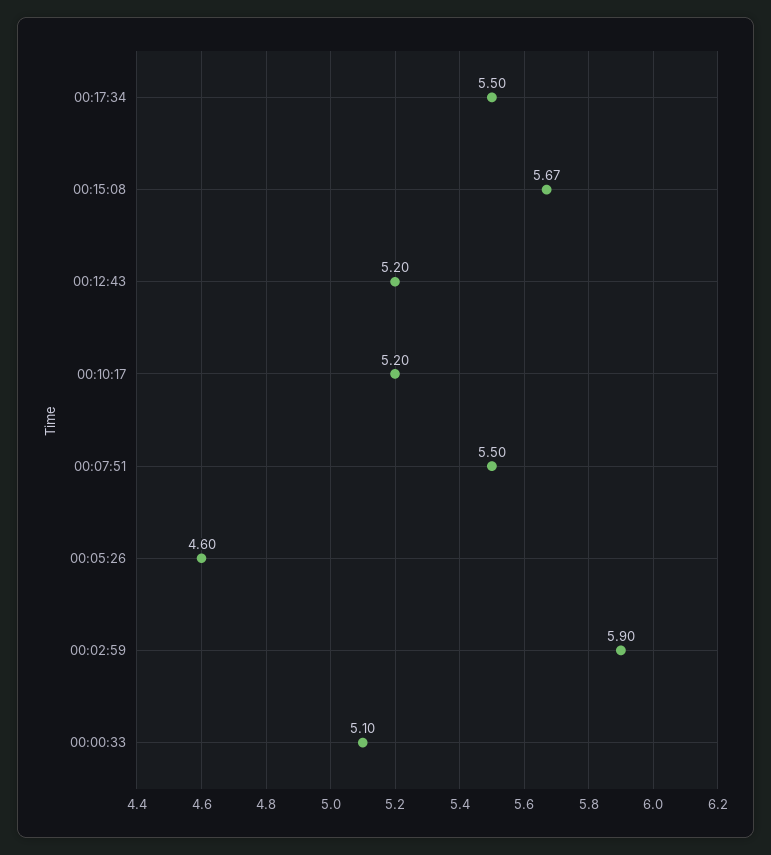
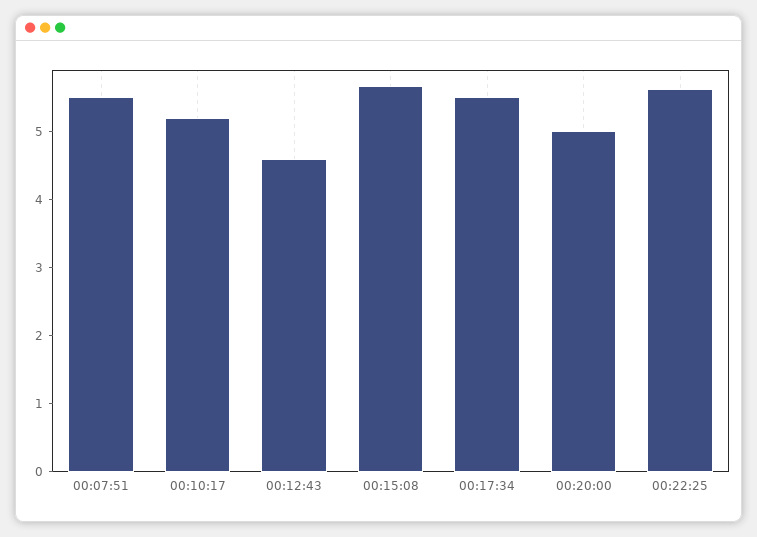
00:12:43: 5.2 -> 4.6
00:05:26: 4.6 -> none
00:02:59: 5.9 -> none
00:00:33: 5.1 -> none
00:20:00: none -> 5
00:22:25: none -> 5.6

